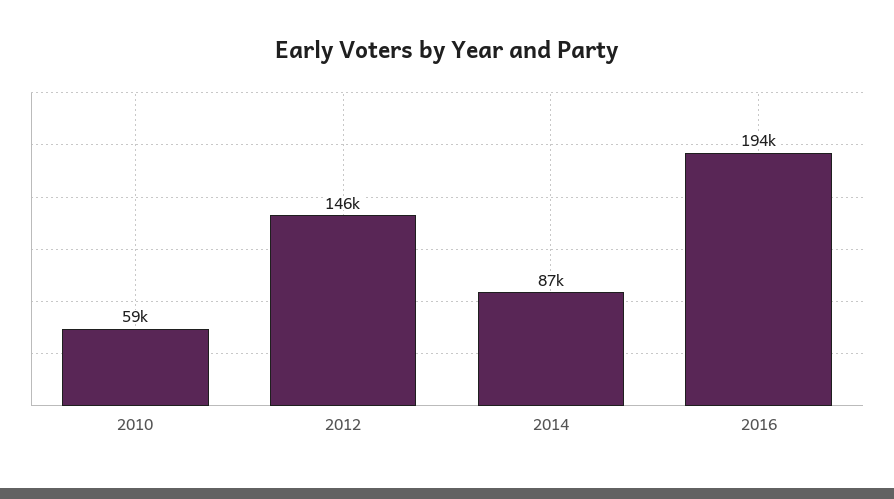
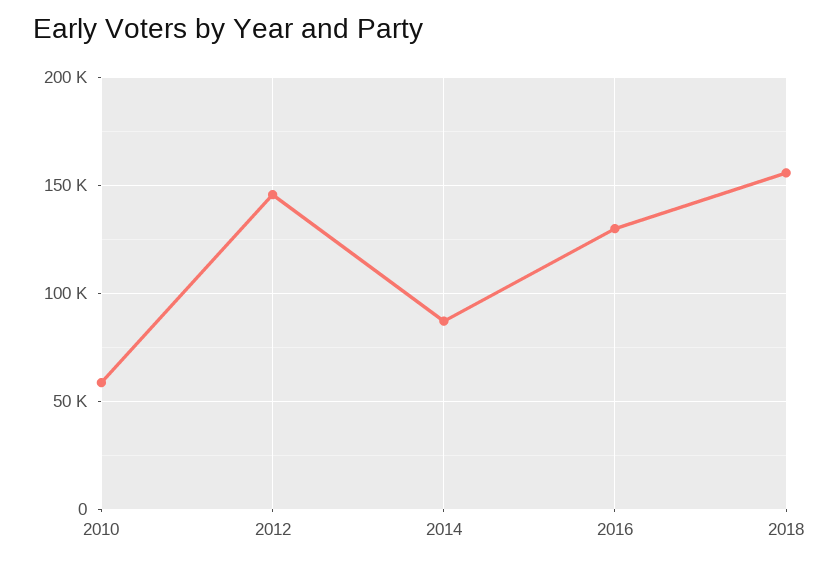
2016: 194000 -> 130000
2018: none -> 155000

